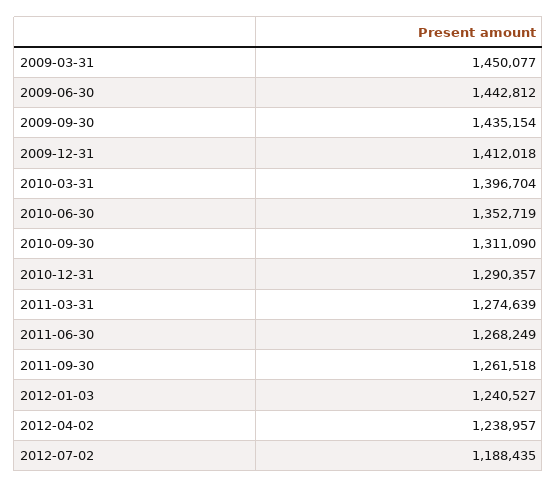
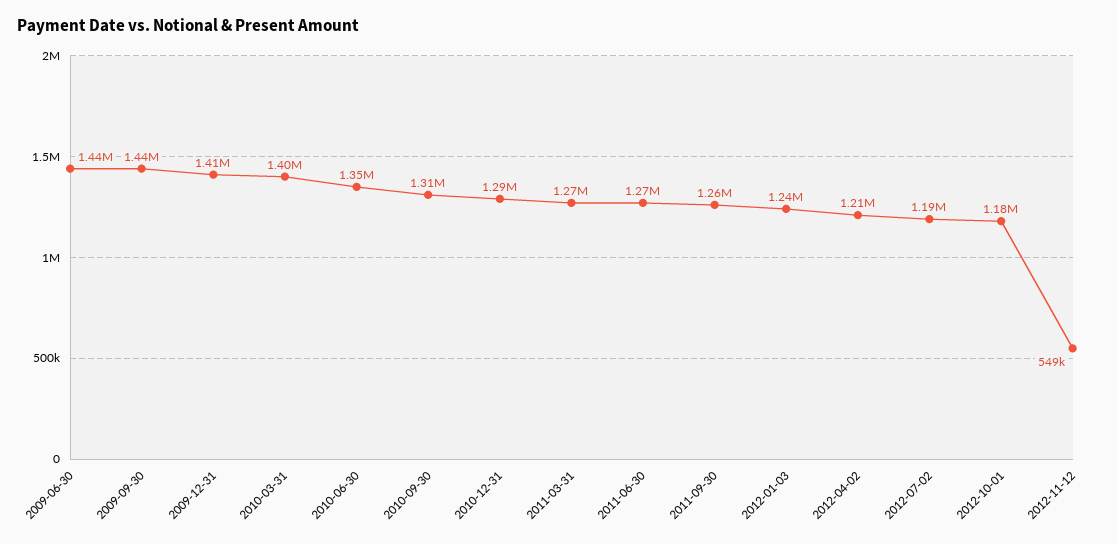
2009-03-31: 1450077 -> none
2012-04-02: 1238957 -> 1210000
2012-10-01: none -> 1180000
2012-11-12: none -> 549000

